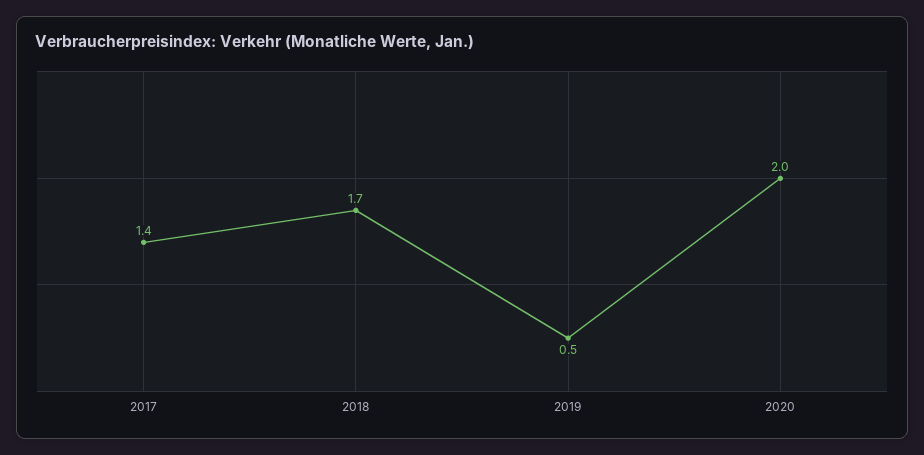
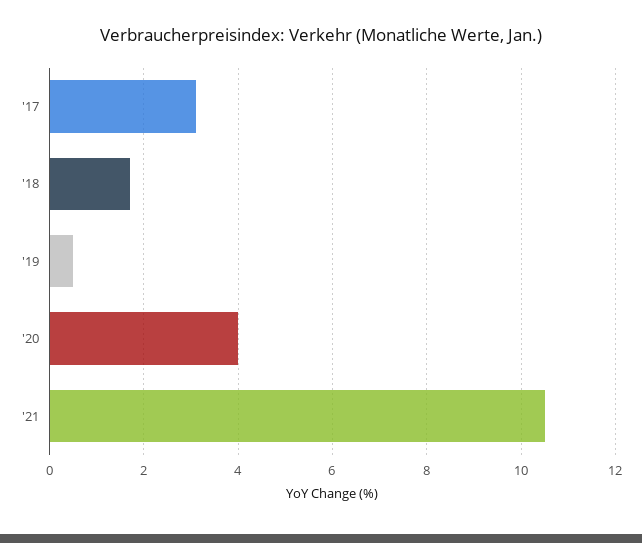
2017: 1.4 -> 3
2020: 2 -> 4
'21: none -> 10.5

